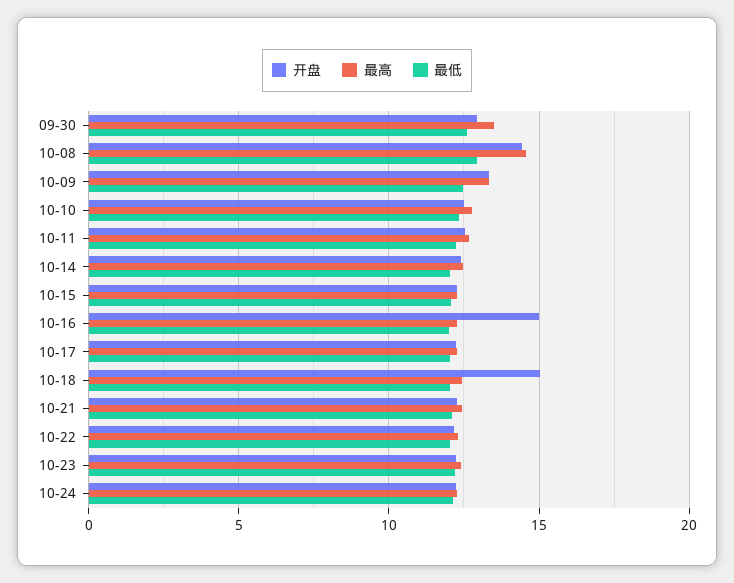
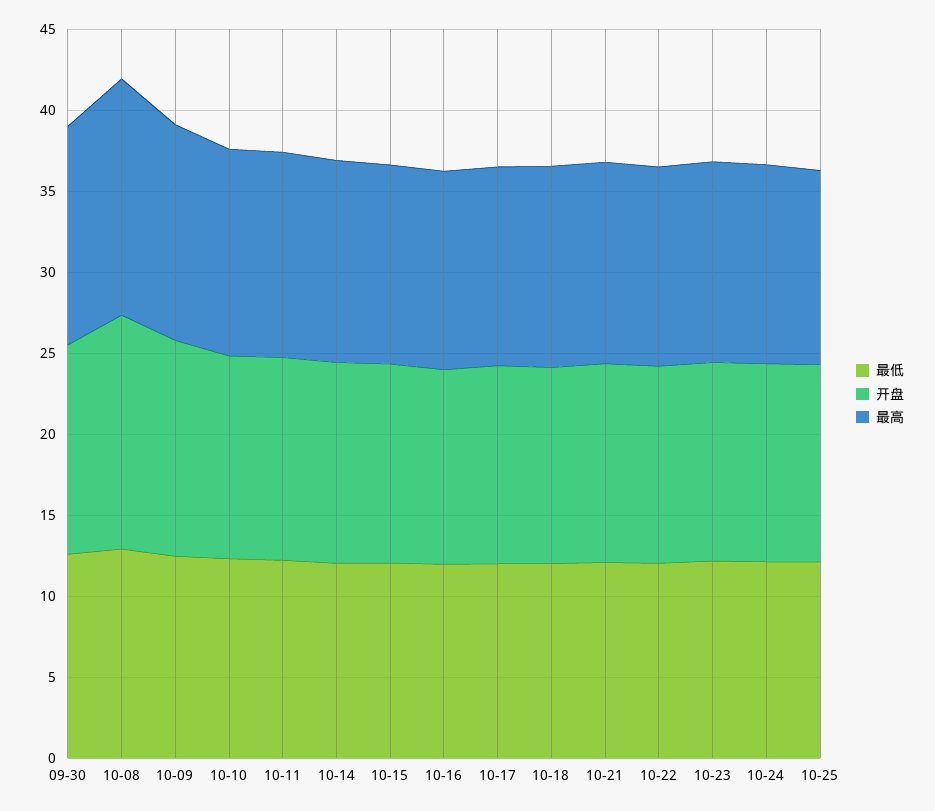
开盘, 10-16: 15 -> 12
开盘, 10-18: 15 -> 12
最低, 10-25: none -> 12
开盘, 10-25: none -> 12
最高, 10-25: none -> 12

